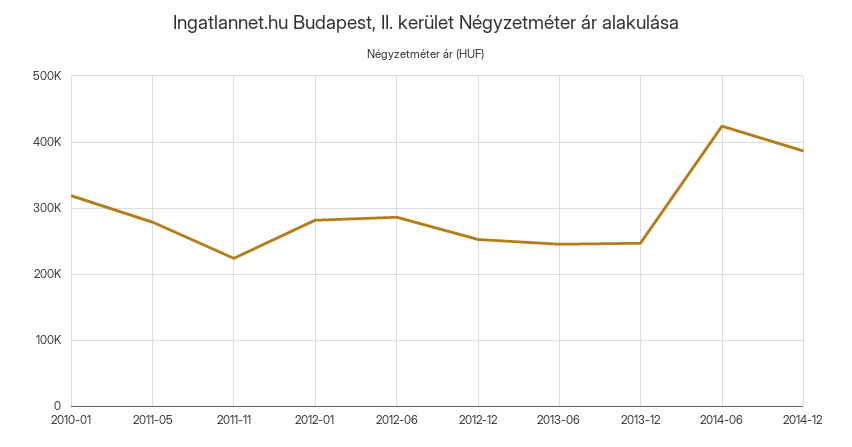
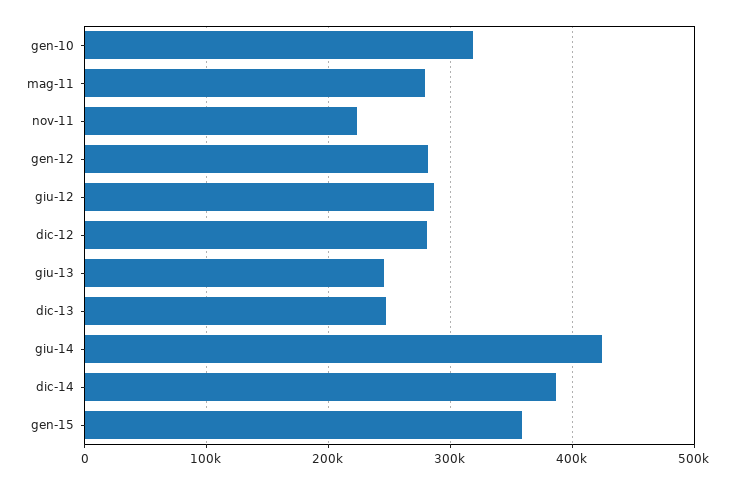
2012-12: 250000 -> 280000
gen-15: none -> 360000

